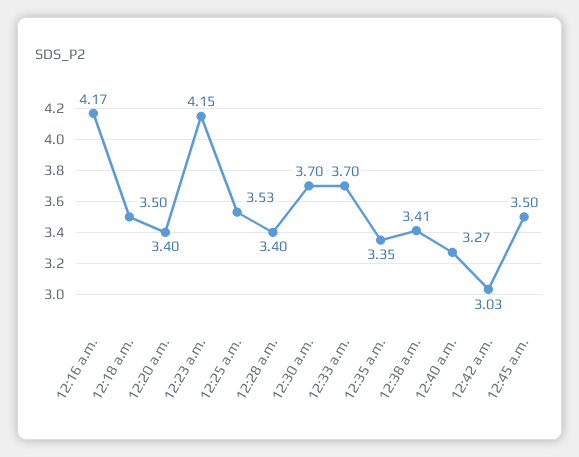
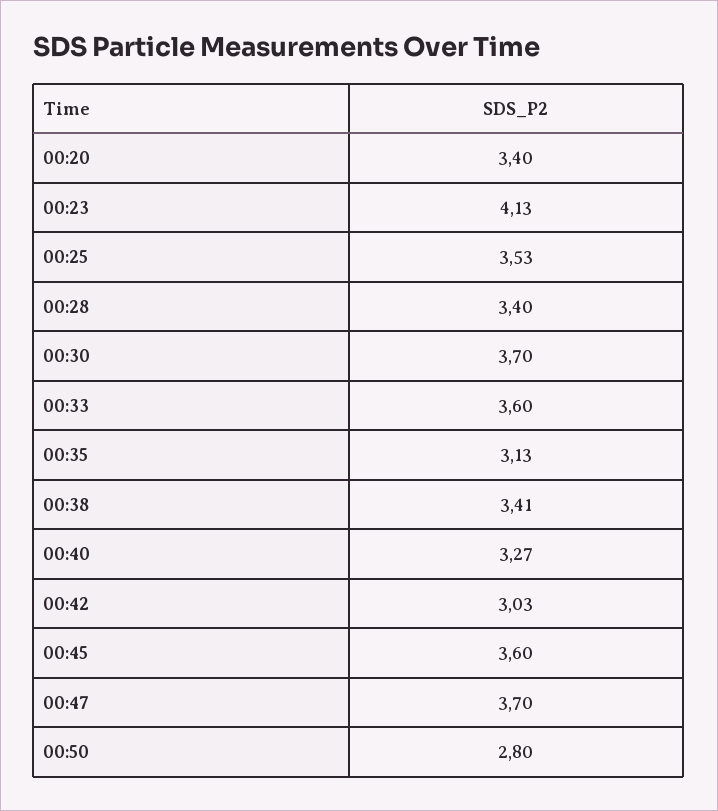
12:16 a.m.: 4.17 -> none
12:18 a.m.: 3.5 -> none
12:23 a.m.: 4.15 -> 4.13
12:33 a.m.: 3.7 -> 3.6
12:35 a.m.: 3.35 -> 3.13
12:45 a.m.: 3.5 -> 3.6
00:47: none -> 3.7
00:50: none -> 2.8

